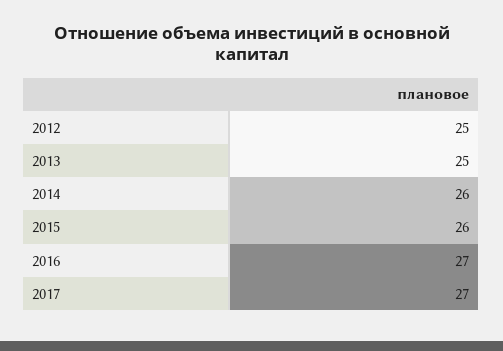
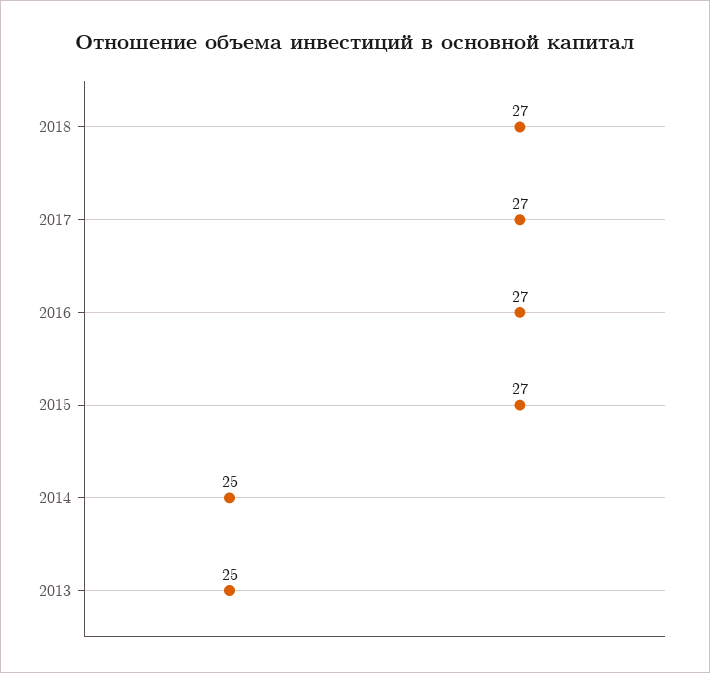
2012: 25 -> none
2014: 26 -> 25
2015: 26 -> 27
2018: none -> 27

